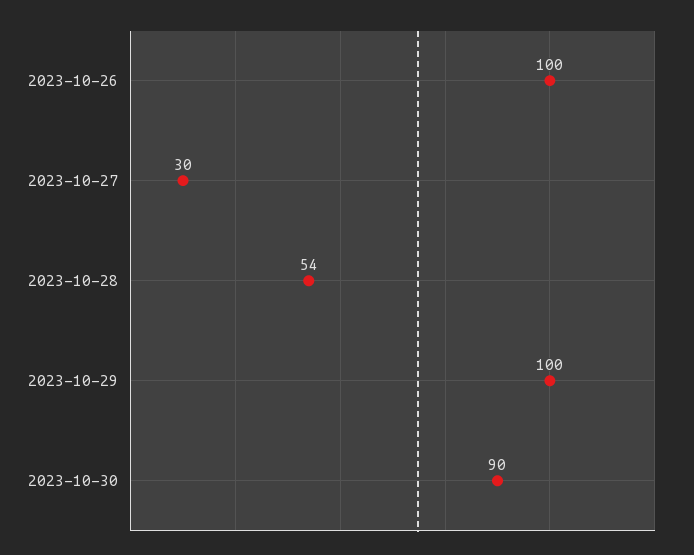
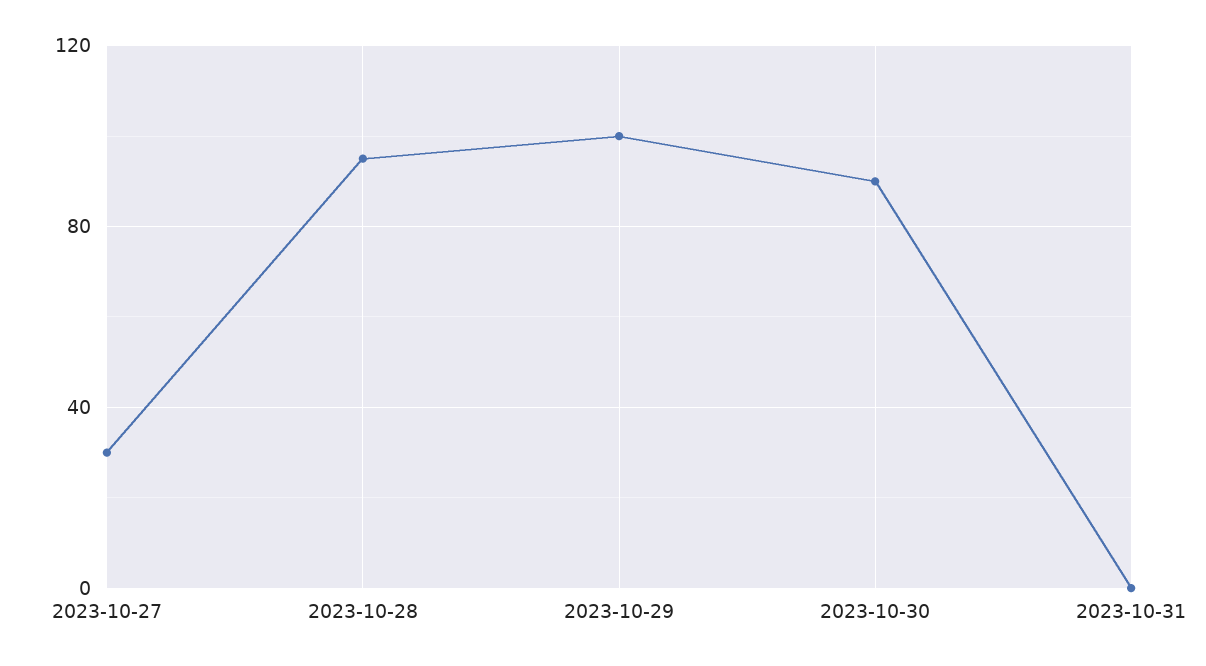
2023-10-26: 100 -> none
2023-10-28: 54 -> 95
2023-10-31: none -> 0

